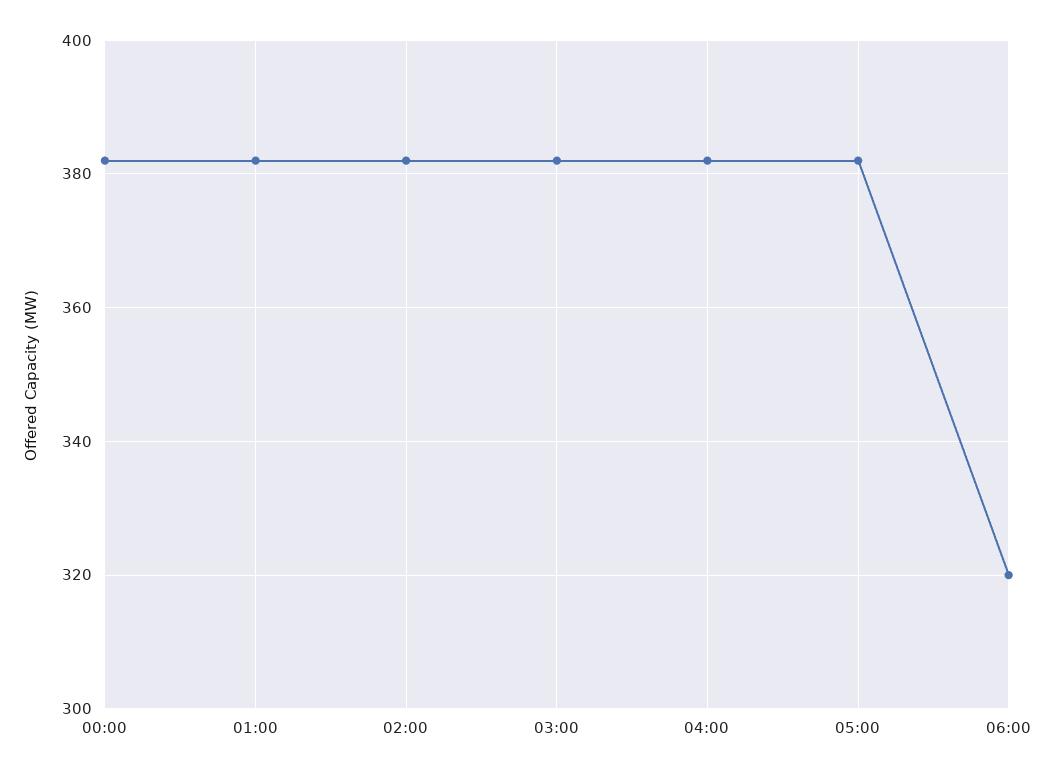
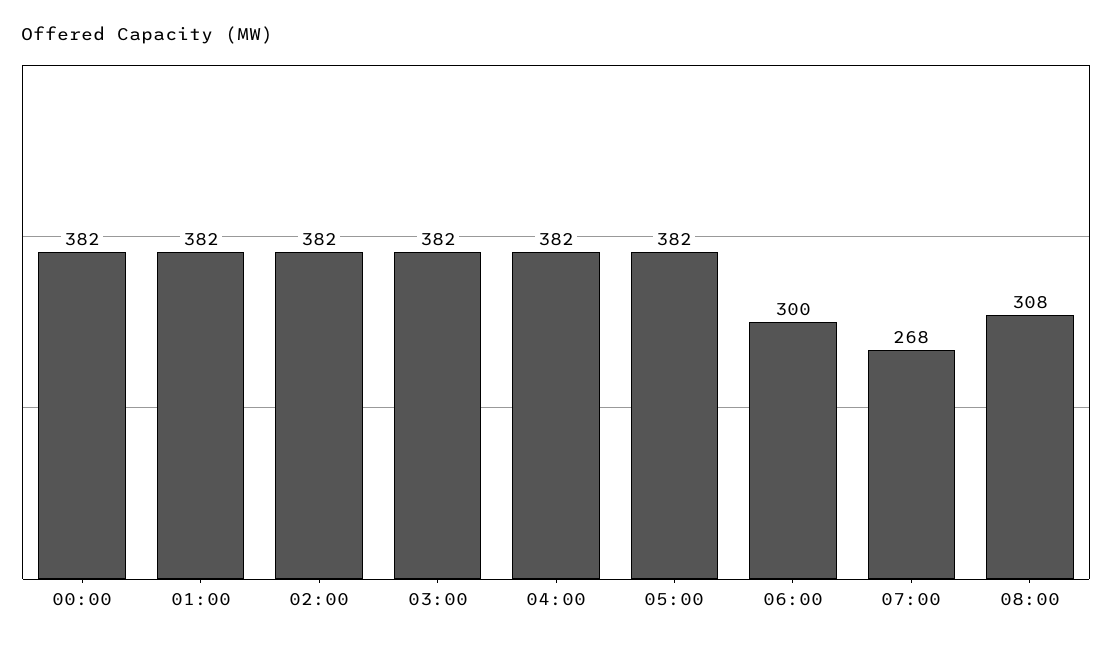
06:00: 320 -> 300
07:00: none -> 268
08:00: none -> 308

